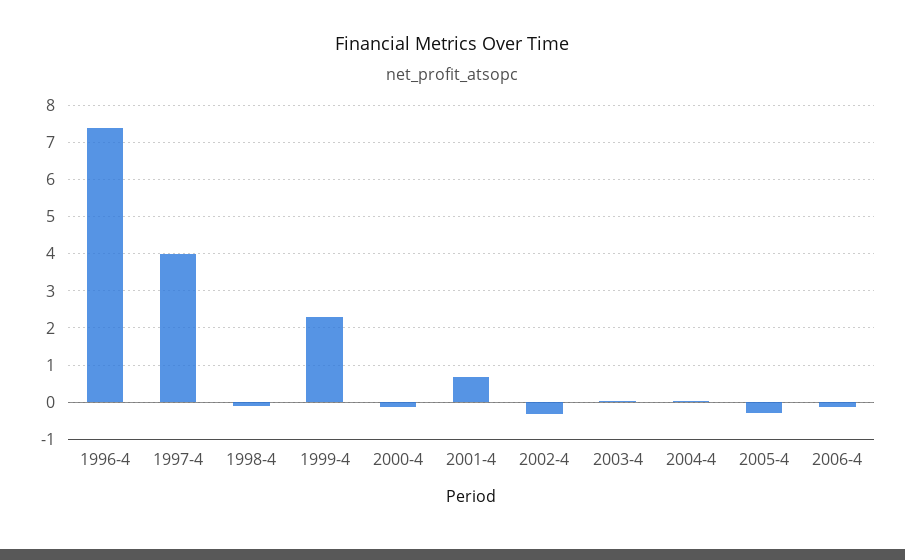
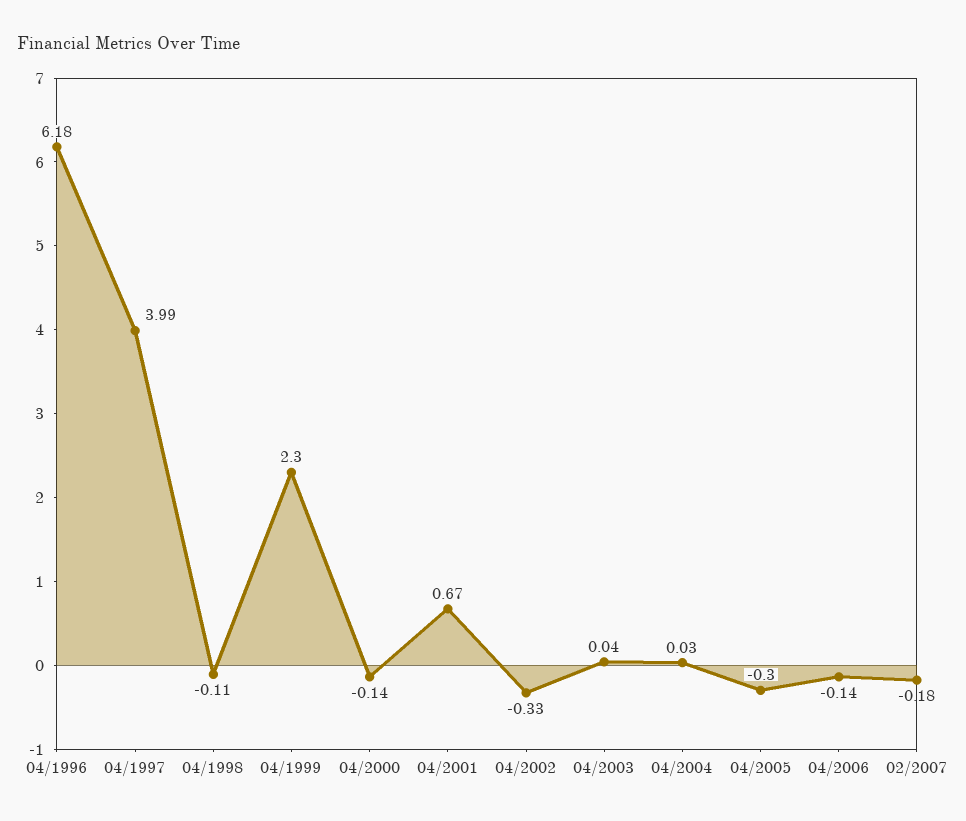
1996-4: 7.4 -> 6.18
02/2007: none -> -0.18

